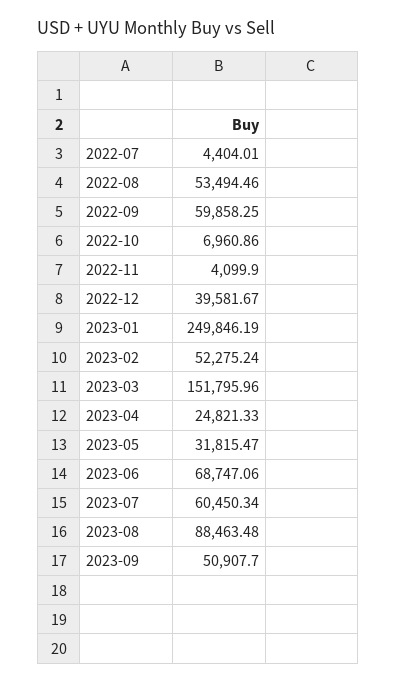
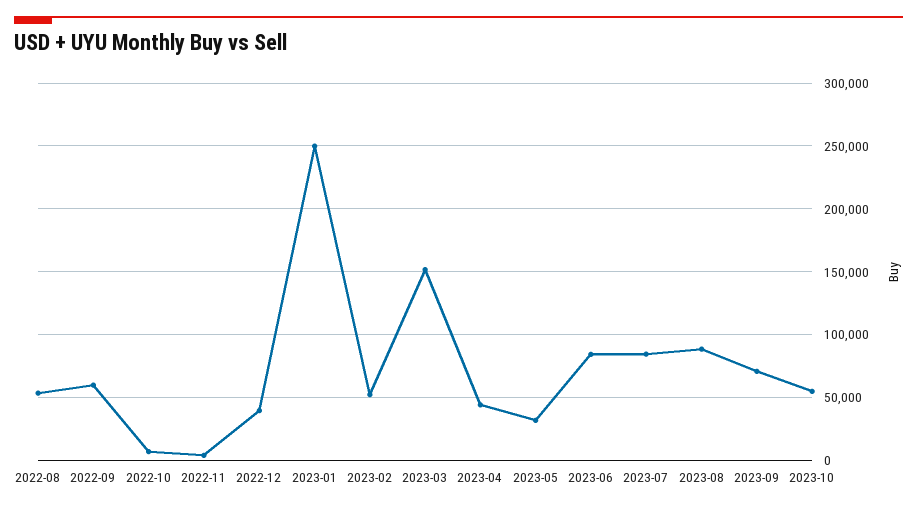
2022-07: 4404.01 -> none
2023-04: 24821.33 -> 45000
2023-06: 68747.06 -> 85000
2023-07: 60450.34 -> 85000
2023-09: 50907.7 -> 70000
2023-10: none -> 55000

